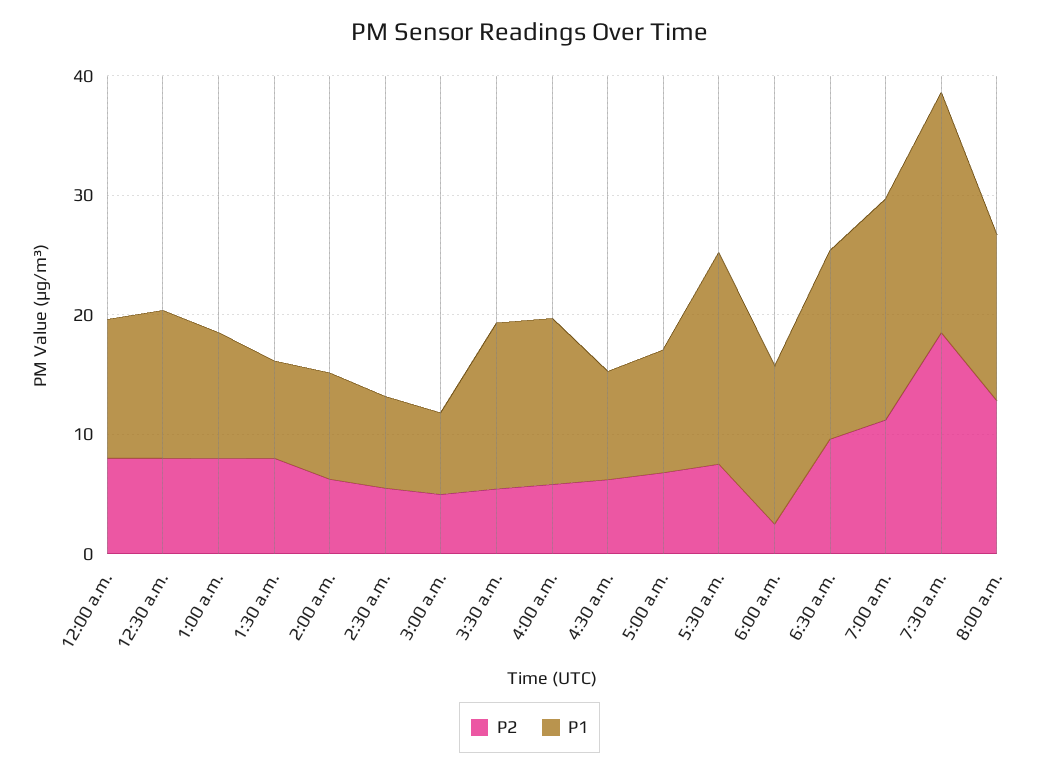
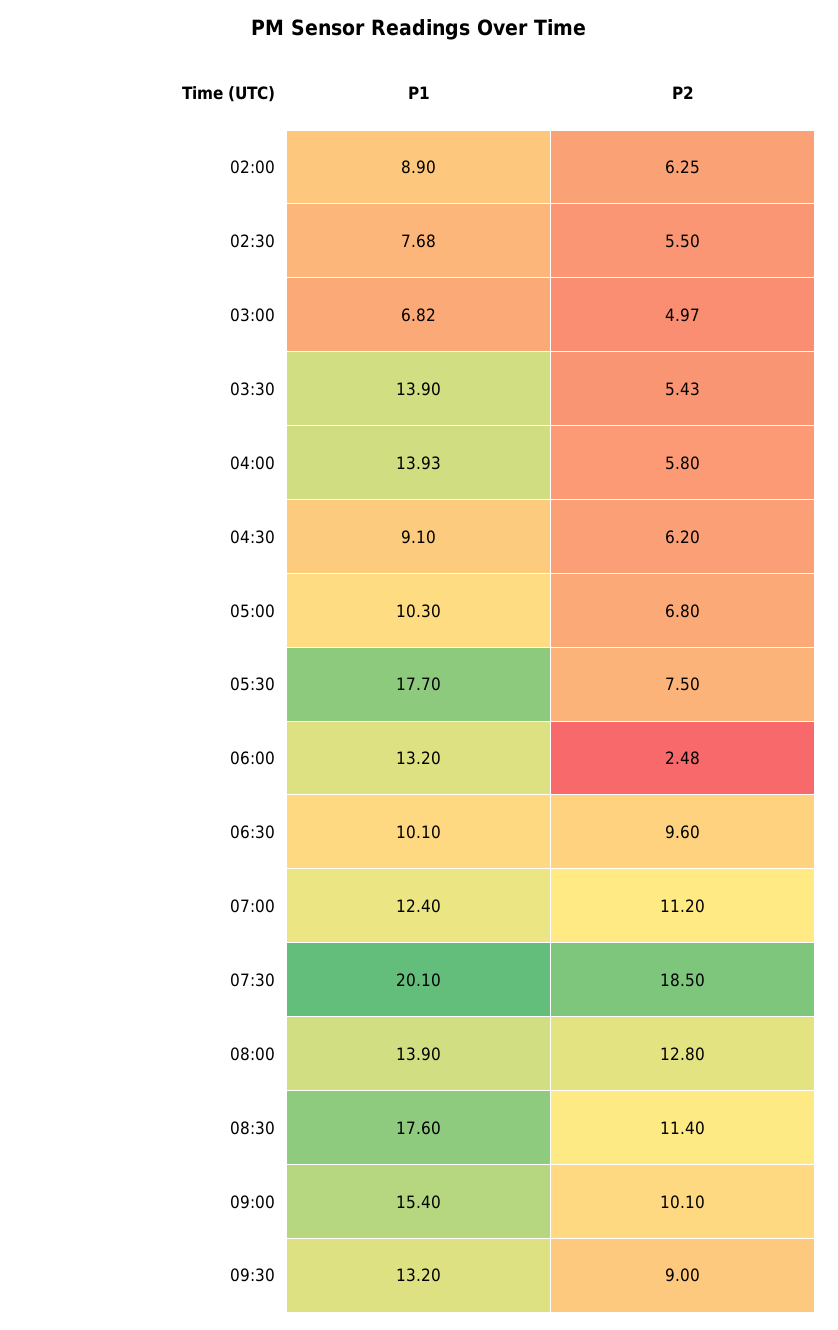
P2, 12:00 a.m.: 8 -> none
P1, 12:00 a.m.: 12 -> none
P2, 12:30 a.m.: 8 -> none
P1, 12:30 a.m.: 12 -> none
P2, 1:00 a.m.: 8 -> none
P1, 1:00 a.m.: 10 -> none
P2, 1:30 a.m.: 8 -> none
P1, 1:30 a.m.: 8 -> none
P1, 6:30 a.m.: 16 -> 10.1
P1, 7:00 a.m.: 18 -> 12.4
P1, 08:30: none -> 17.6
P2, 08:30: none -> 11.4
P1, 09:00: none -> 15.4
P2, 09:00: none -> 10.1
P1, 09:30: none -> 13.2
P2, 09:30: none -> 9

